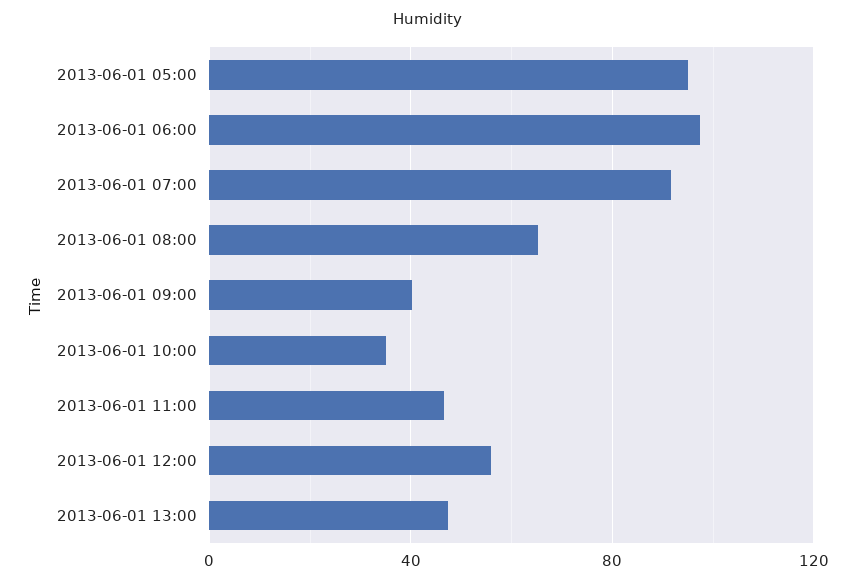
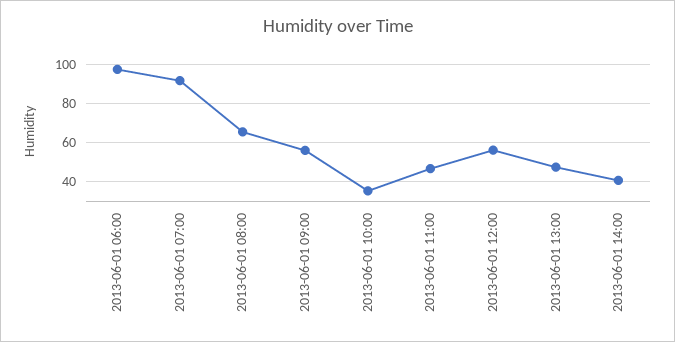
2013-06-01 05:00: 95 -> none
2013-06-01 09:00: 40 -> 55
2013-06-01 14:00: none -> 40

